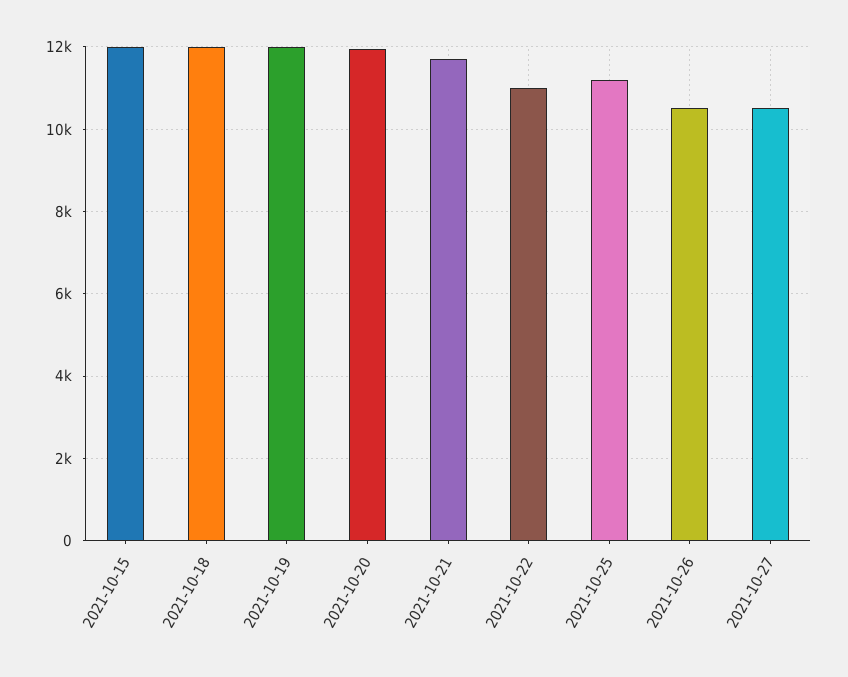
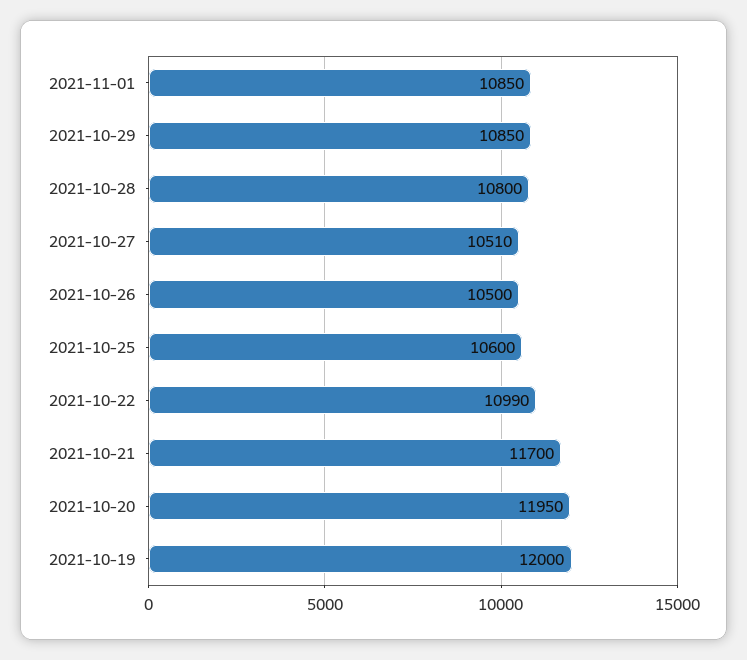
2021-10-15: 12000 -> none
2021-10-18: 12000 -> none
2021-10-25: 11200 -> 10600
2021-11-01: none -> 10850
2021-10-29: none -> 10850
2021-10-28: none -> 10800

